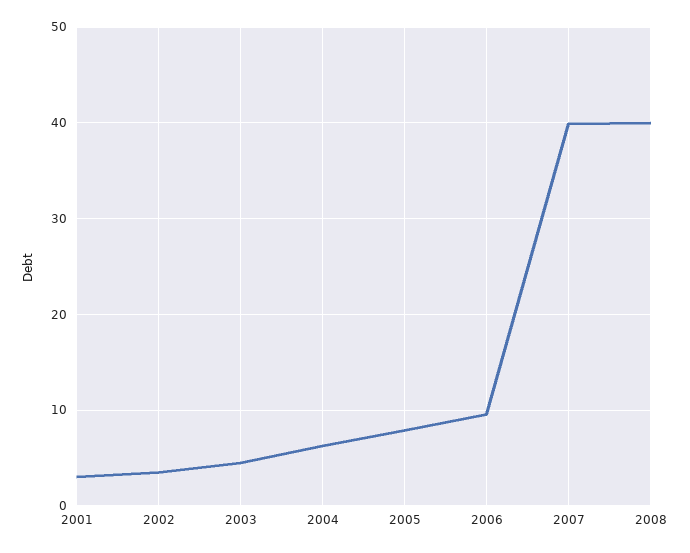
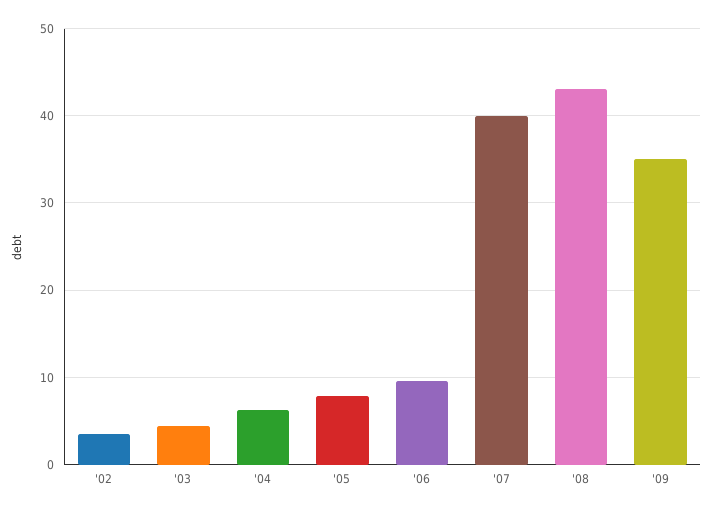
2001: 3 -> none
2008: 40 -> 43
'09: none -> 35

